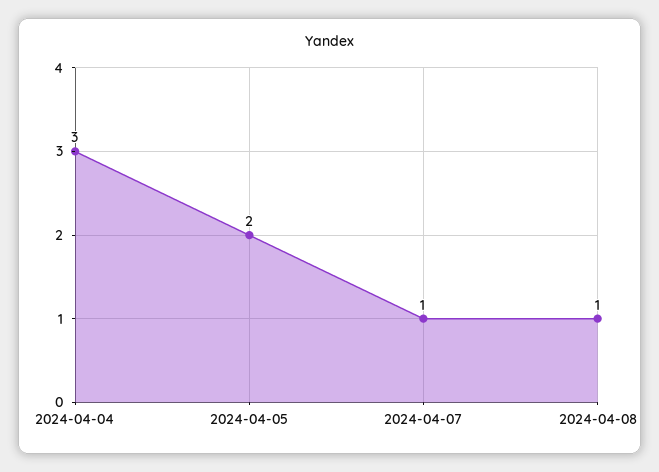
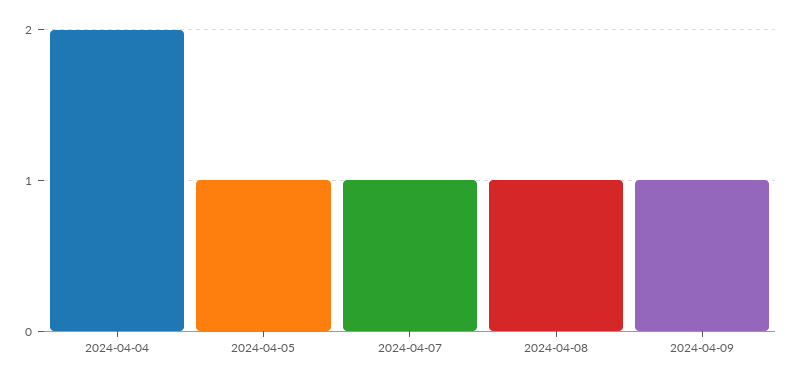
2024-04-04: 3 -> 2
2024-04-05: 2 -> 1
2024-04-09: none -> 1

